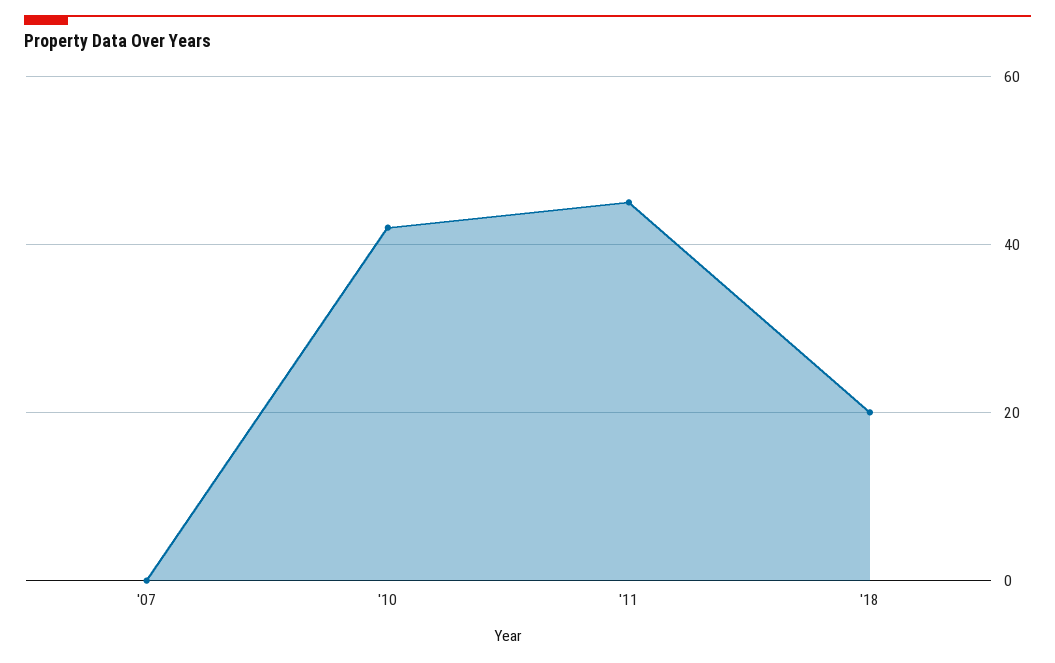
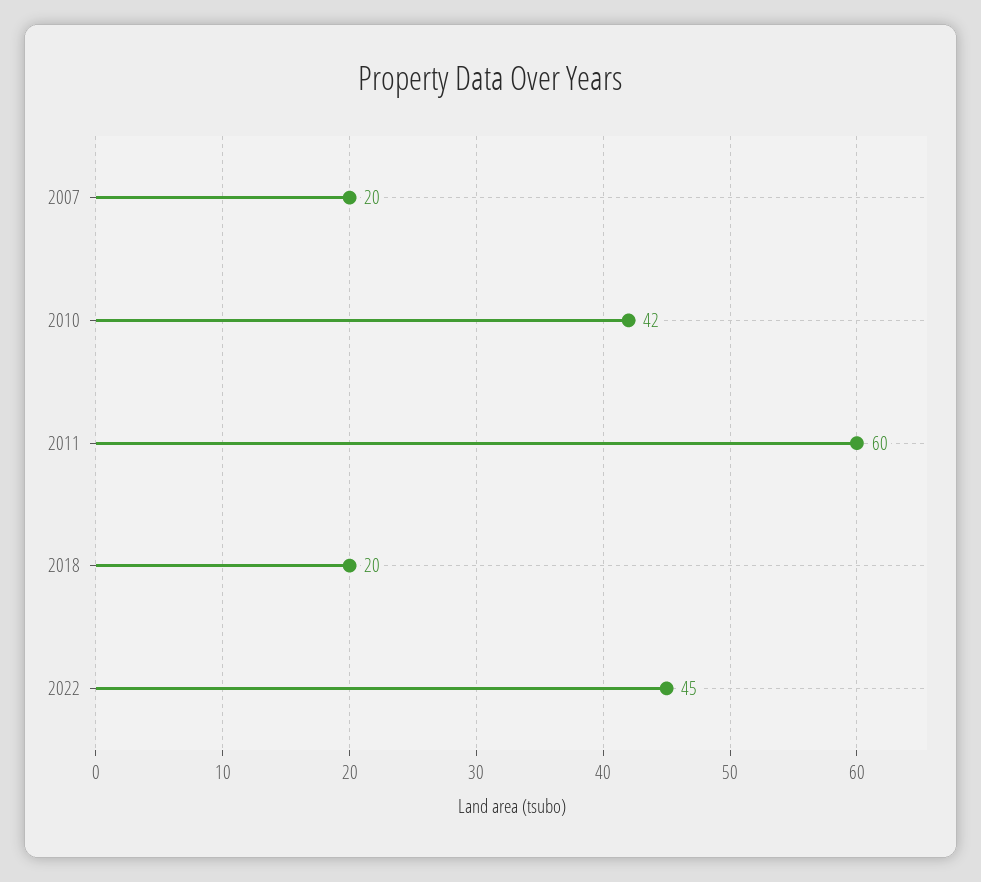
'07: 0 -> 20
'11: 45 -> 60
2022: none -> 45

